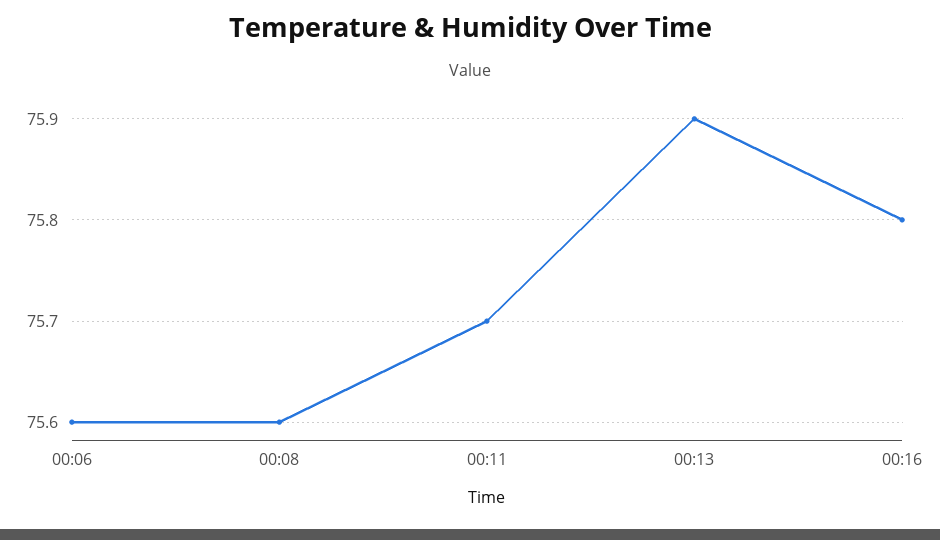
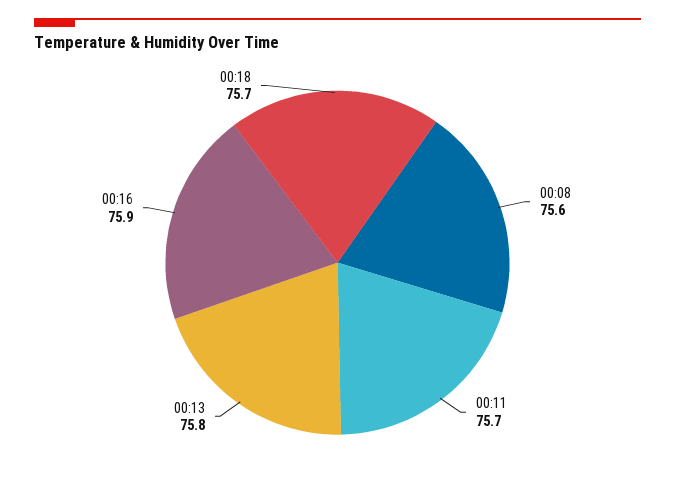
00:06: 75.6 -> none
00:13: 75.9 -> 75.8
00:16: 75.8 -> 75.9
00:18: none -> 75.7

